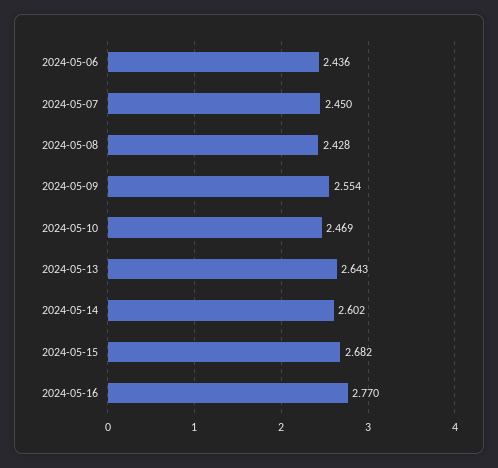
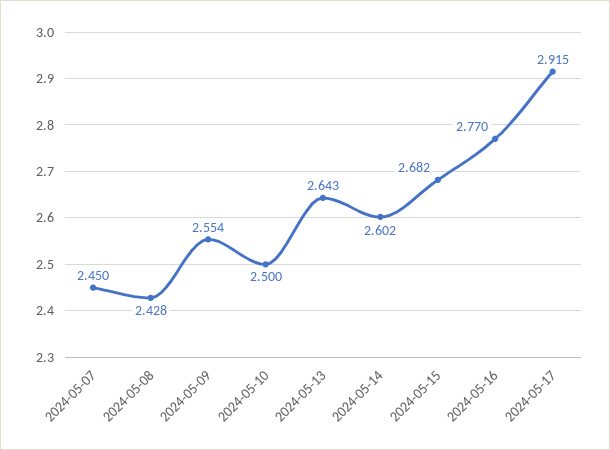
2024-05-06: 2.436 -> none
2024-05-10: 2.469 -> 2.5
2024-05-17: none -> 2.915

